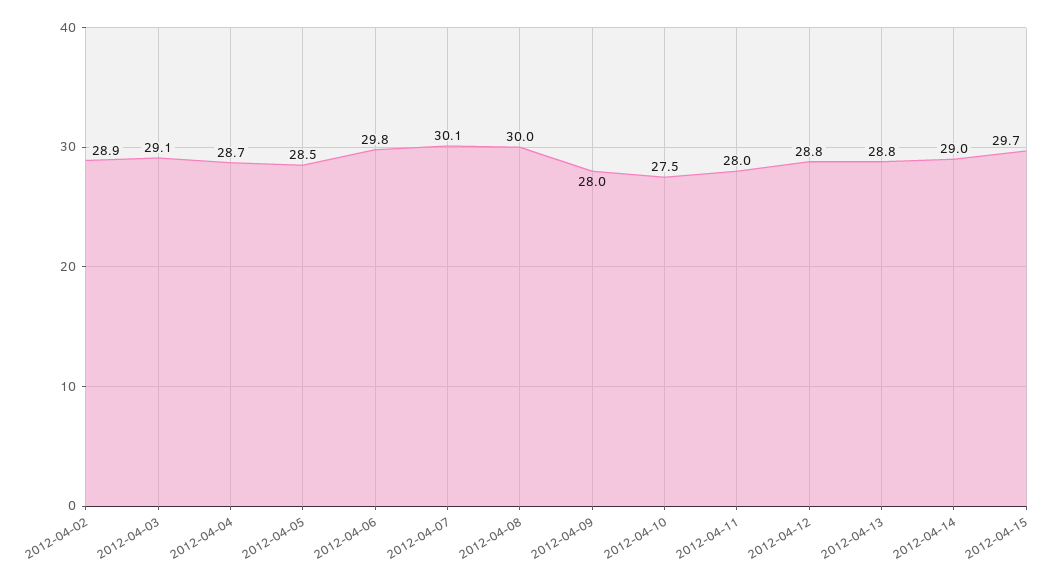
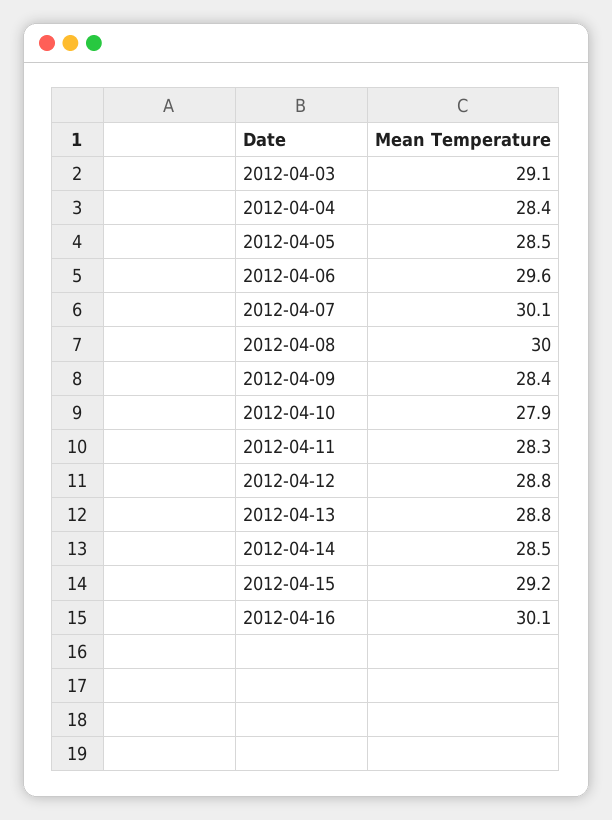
2012-04-02: 28.9 -> none
2012-04-04: 28.7 -> 28.4
2012-04-06: 29.8 -> 29.6
2012-04-09: 28 -> 28.4
2012-04-10: 27.5 -> 27.9
2012-04-11: 28 -> 28.3
2012-04-14: 29 -> 28.5
2012-04-15: 29.7 -> 29.2
2012-04-16: none -> 30.1

